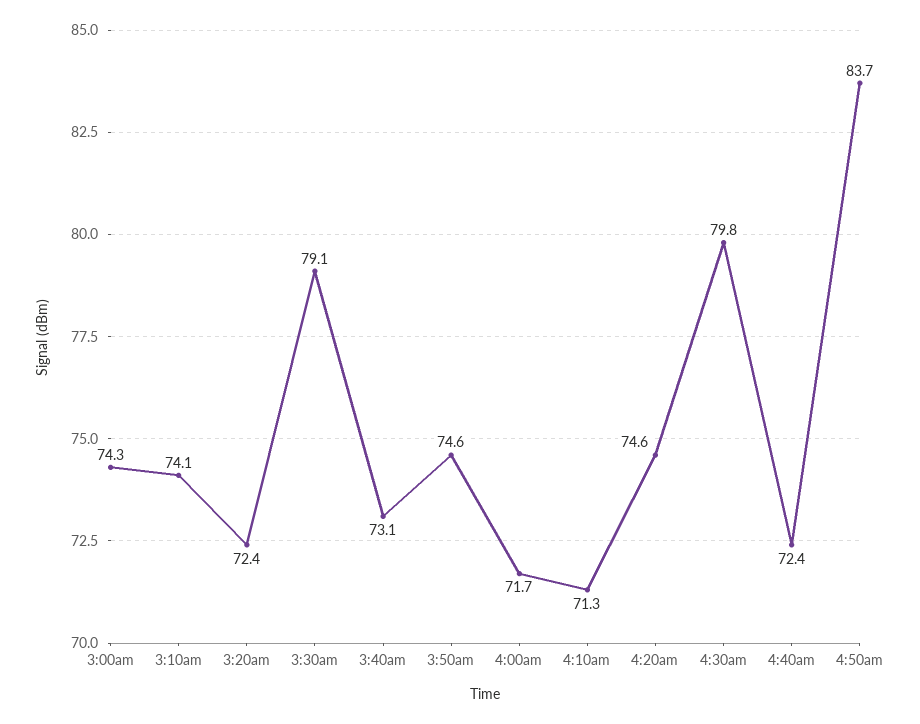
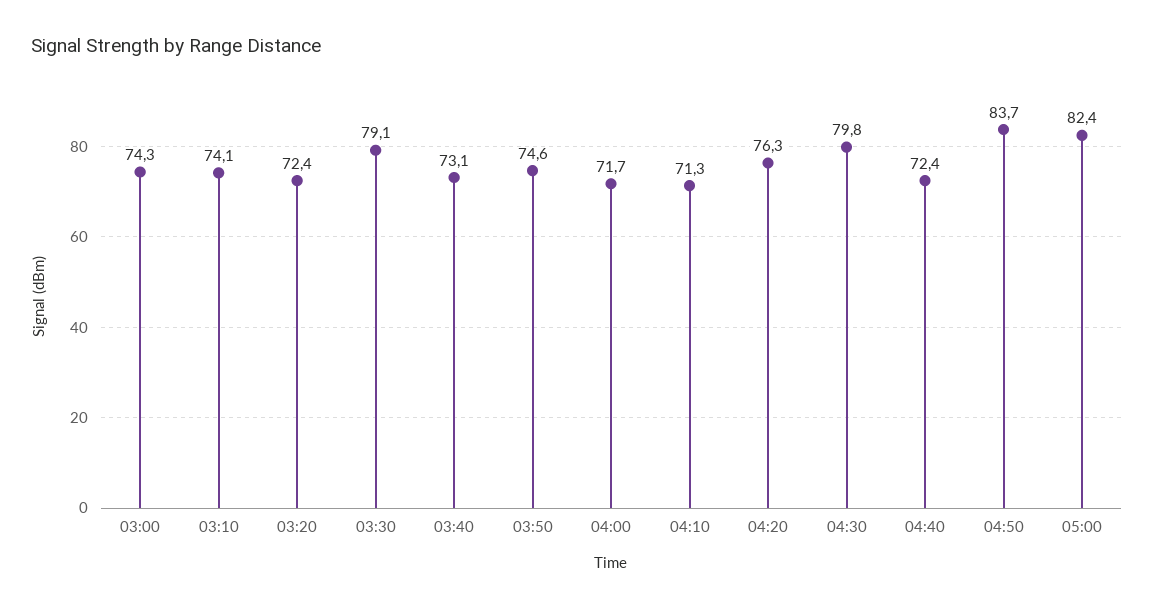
4:20am: 74.6 -> 76.3
05:00: none -> 82.4

